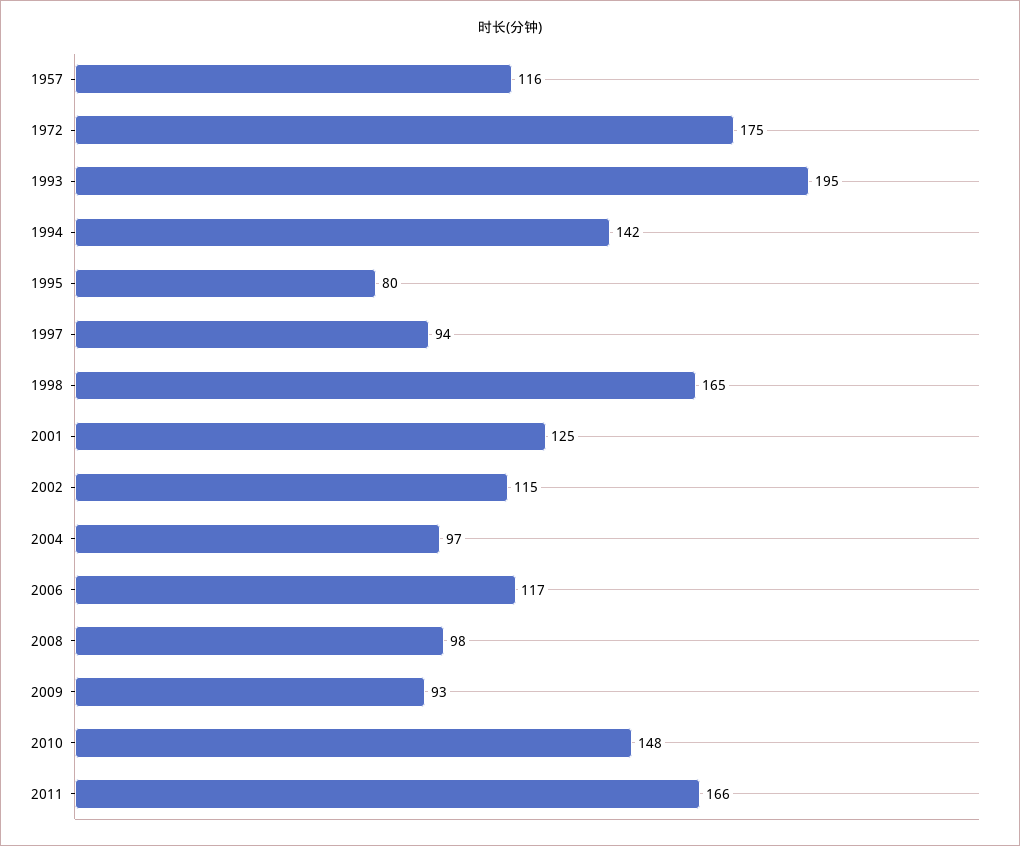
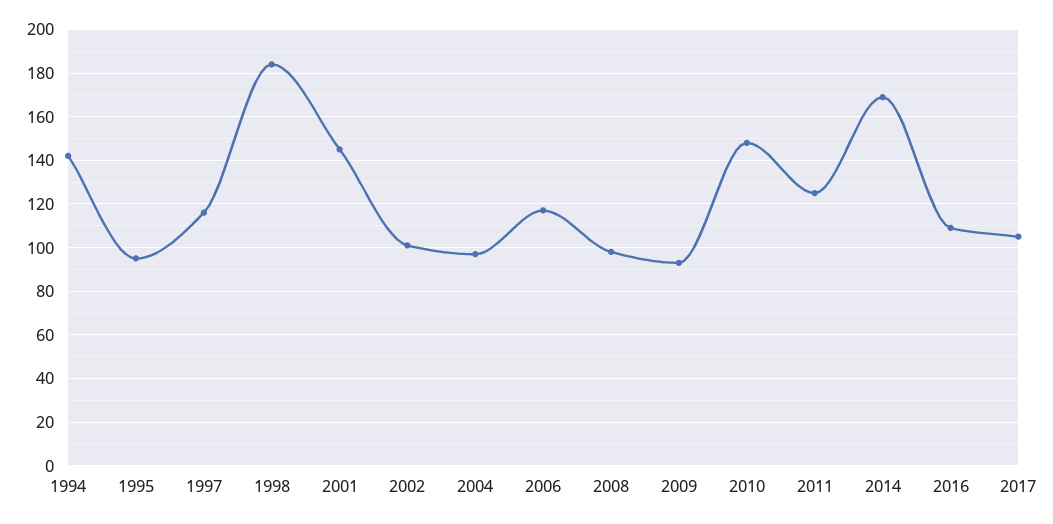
1957: 116 -> none
1972: 175 -> none
1993: 195 -> none
1995: 80 -> 95
1997: 94 -> 115
1998: 165 -> 185
2001: 125 -> 145
2002: 115 -> 100
2011: 166 -> 125
2014: none -> 170
2016: none -> 110
2017: none -> 105

